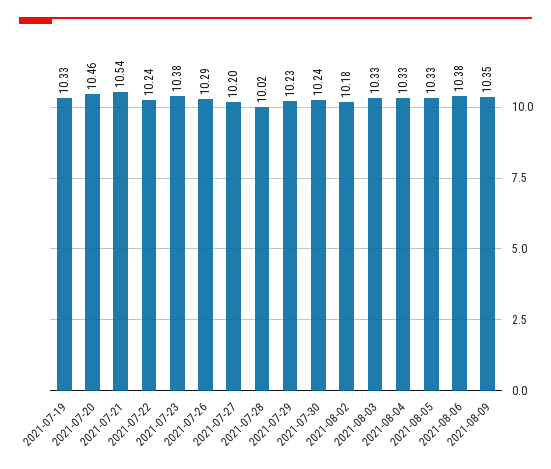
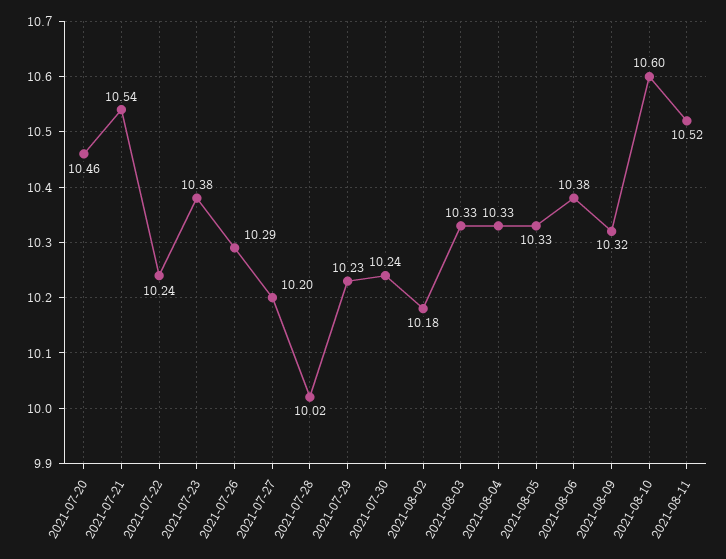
2021-07-19: 10.33 -> none
2021-08-09: 10.35 -> 10.32
2021-08-10: none -> 10.6
2021-08-11: none -> 10.52

